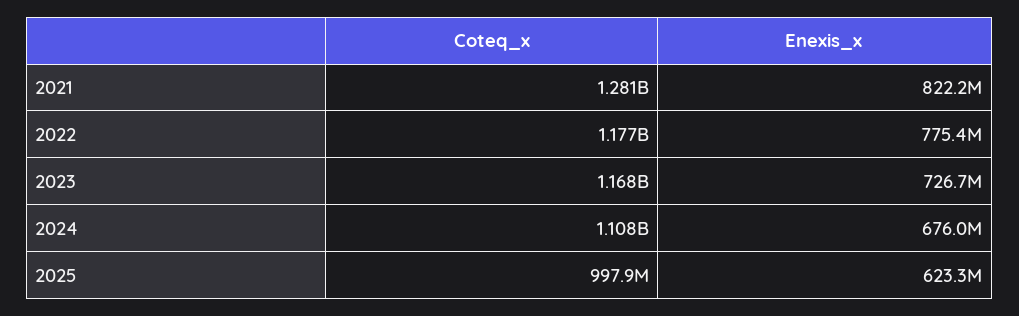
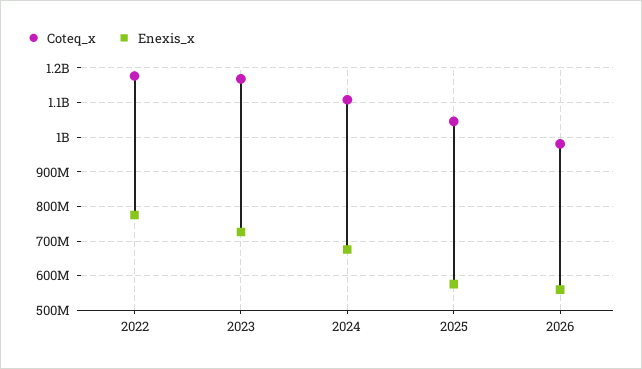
Coteq_x, 2021: 1281000000 -> none
Enexis_x, 2021: 822200000 -> none
Coteq_x, 2025: 997900000 -> 1040000000
Enexis_x, 2025: 623300000 -> 580000000
Coteq_x, 2026: none -> 980000000
Enexis_x, 2026: none -> 560000000

